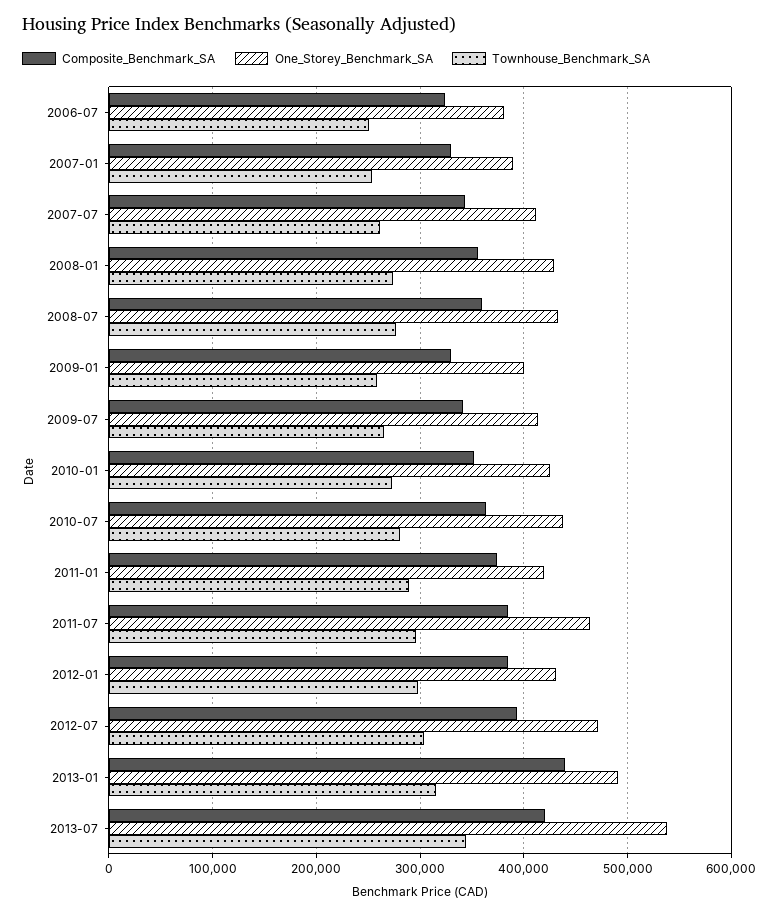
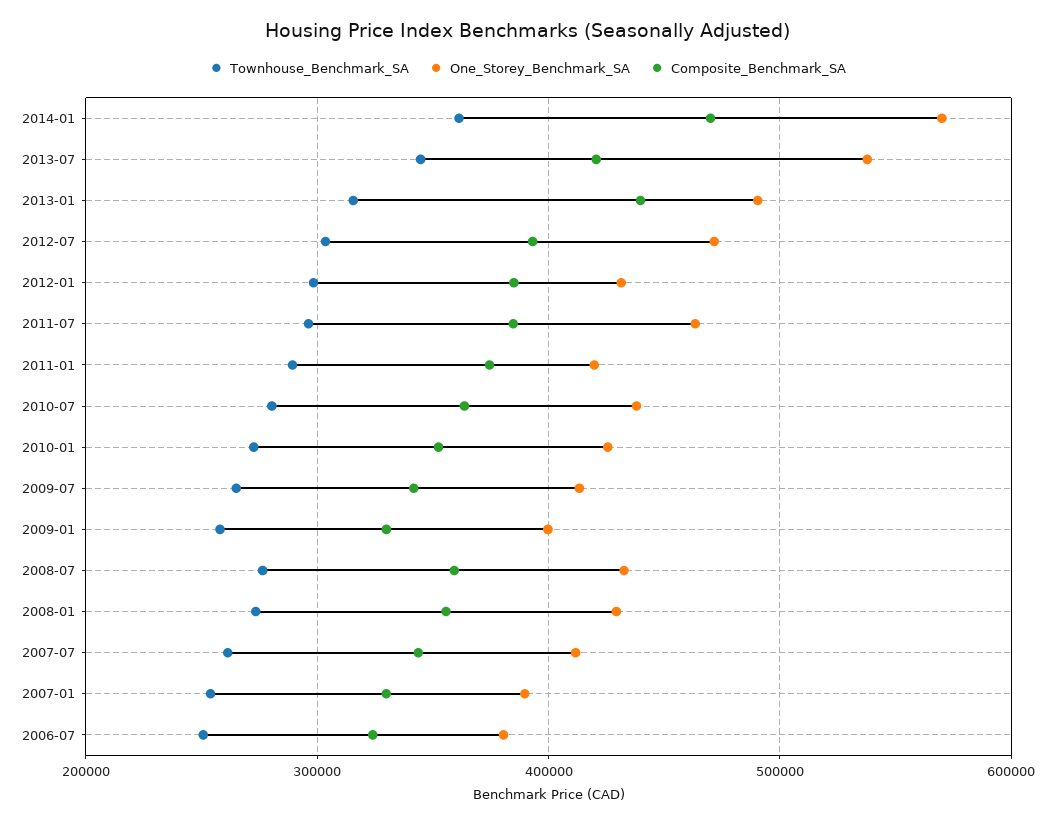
Townhouse_Benchmark_SA, 2014-01: none -> 360000
One_Storey_Benchmark_SA, 2014-01: none -> 570000
Composite_Benchmark_SA, 2014-01: none -> 470000

